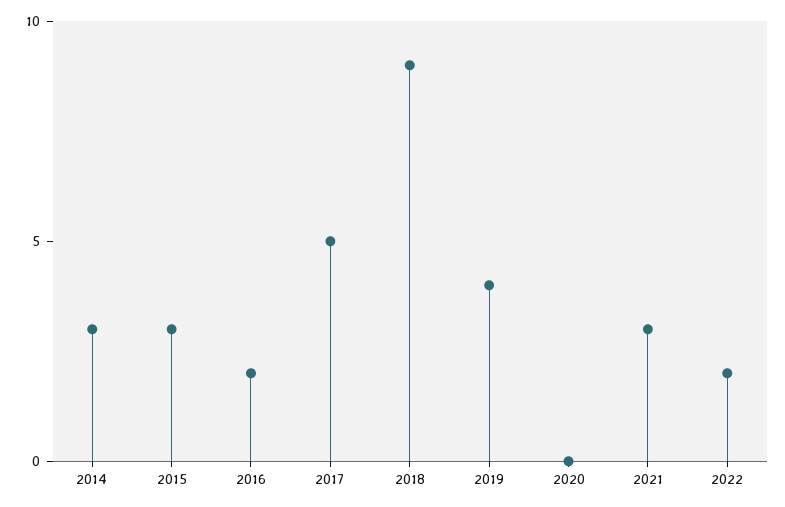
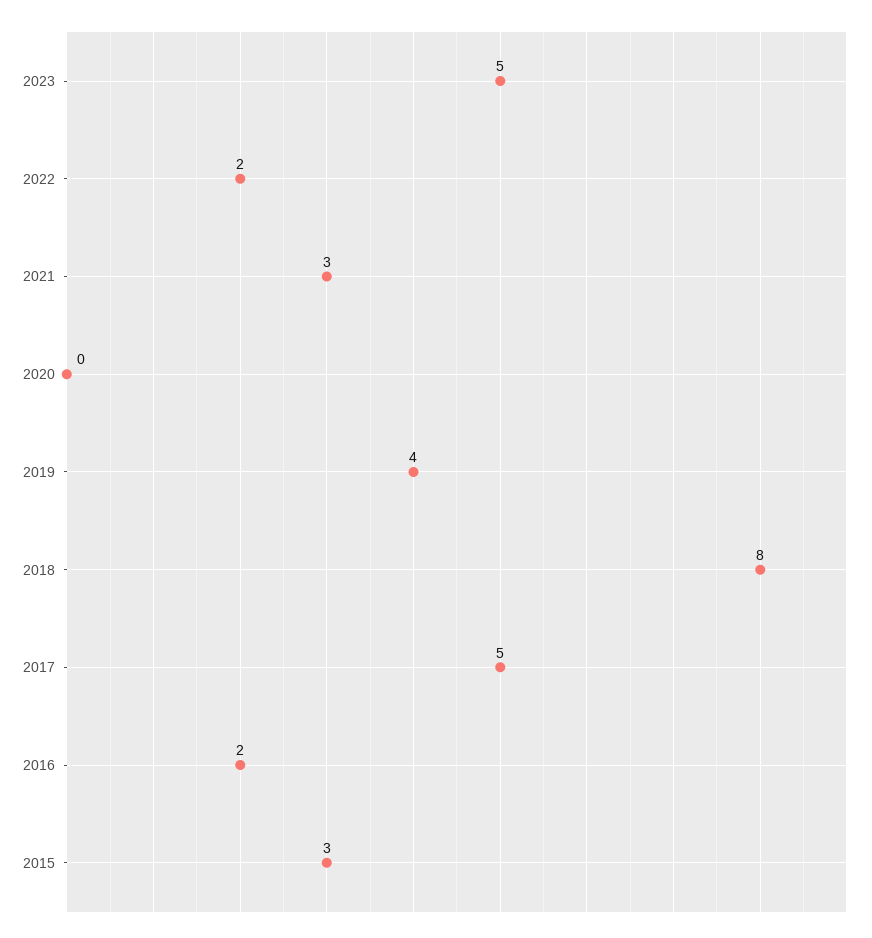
2014: 3 -> none
2018: 9 -> 8
2023: none -> 5

